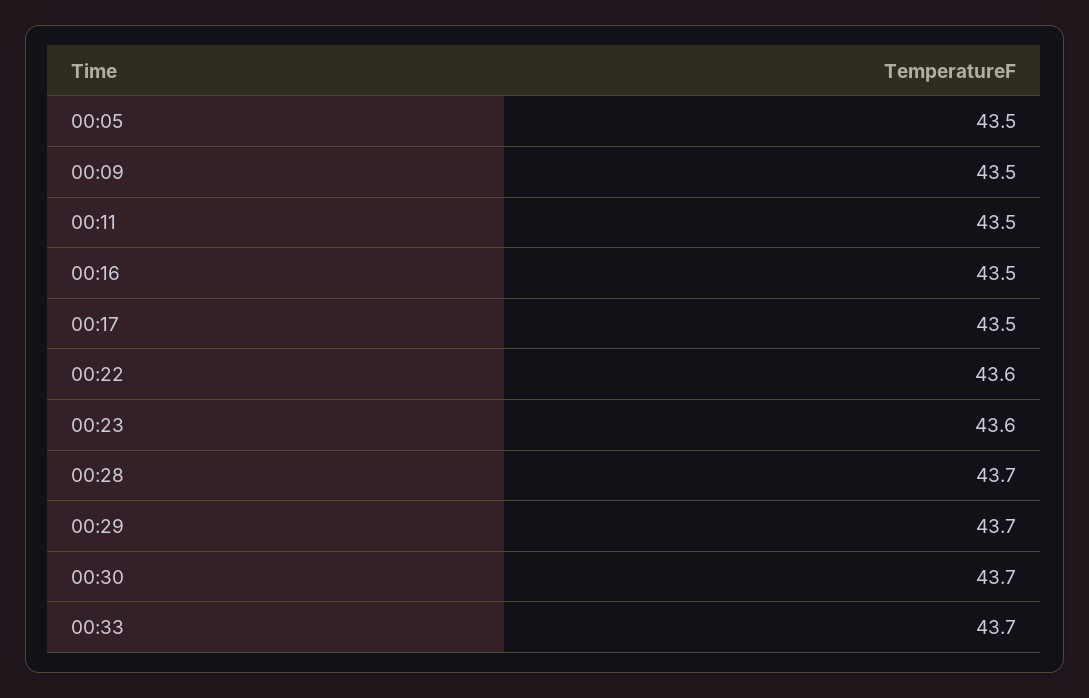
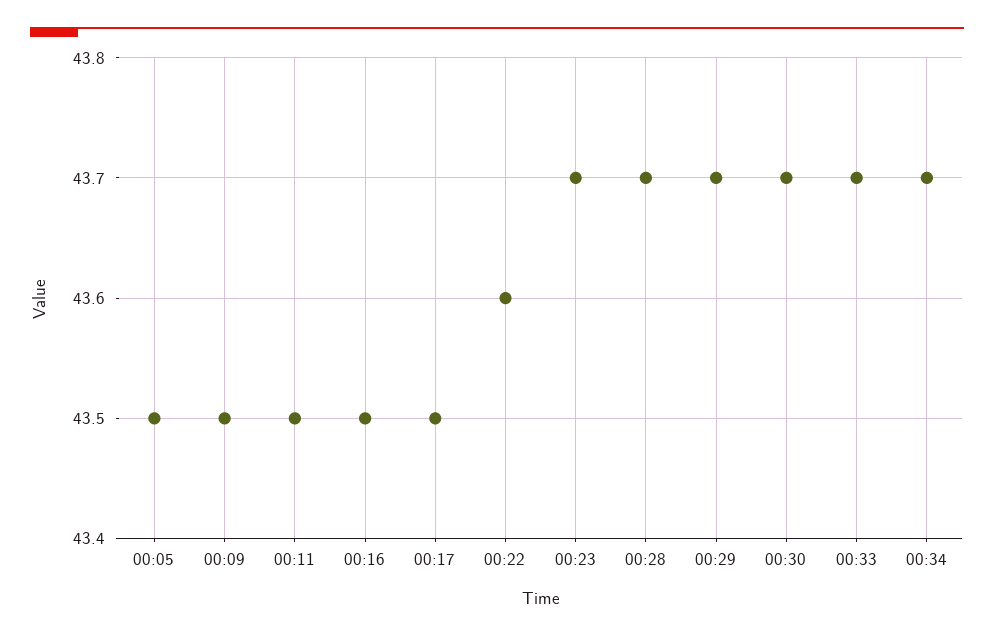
00:23: 43.6 -> 43.7
00:34: none -> 43.7

